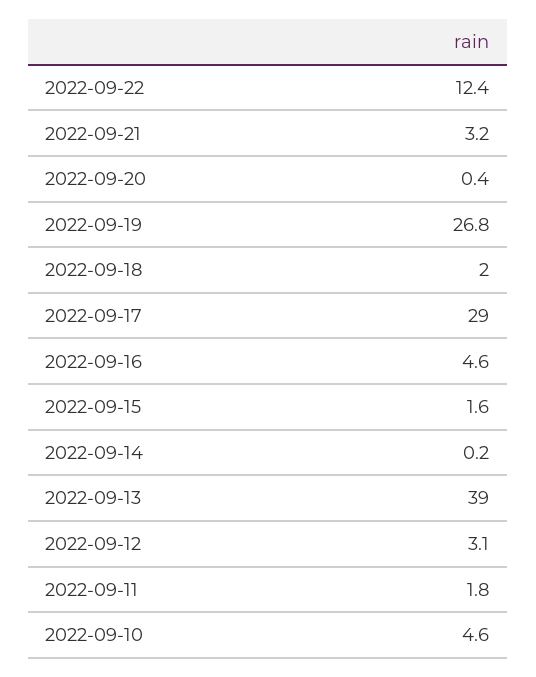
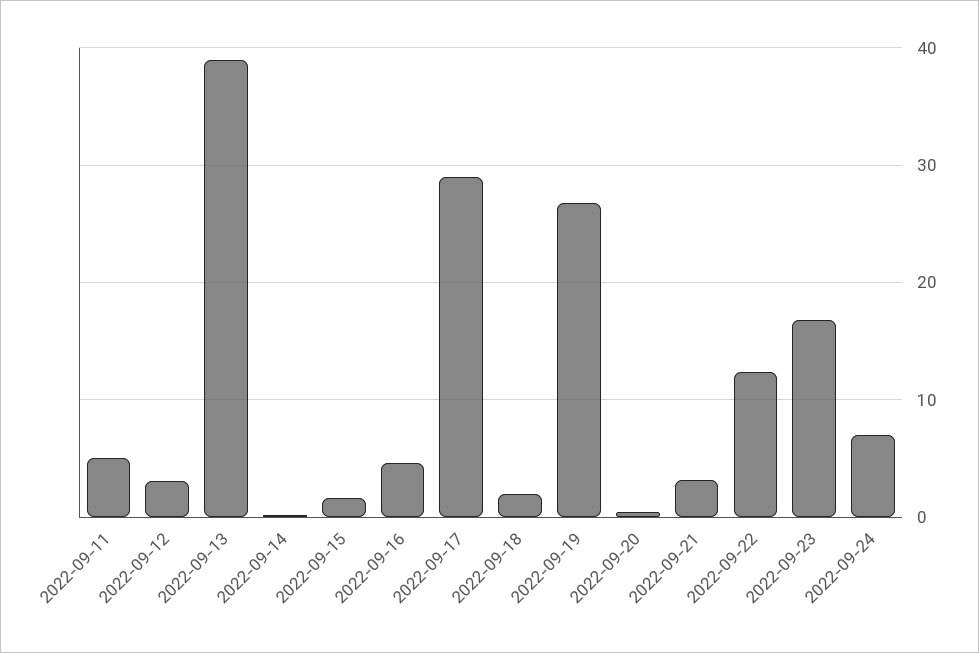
2022-09-11: 1.8 -> 5
2022-09-10: 4.6 -> none
2022-09-23: none -> 17
2022-09-24: none -> 7

